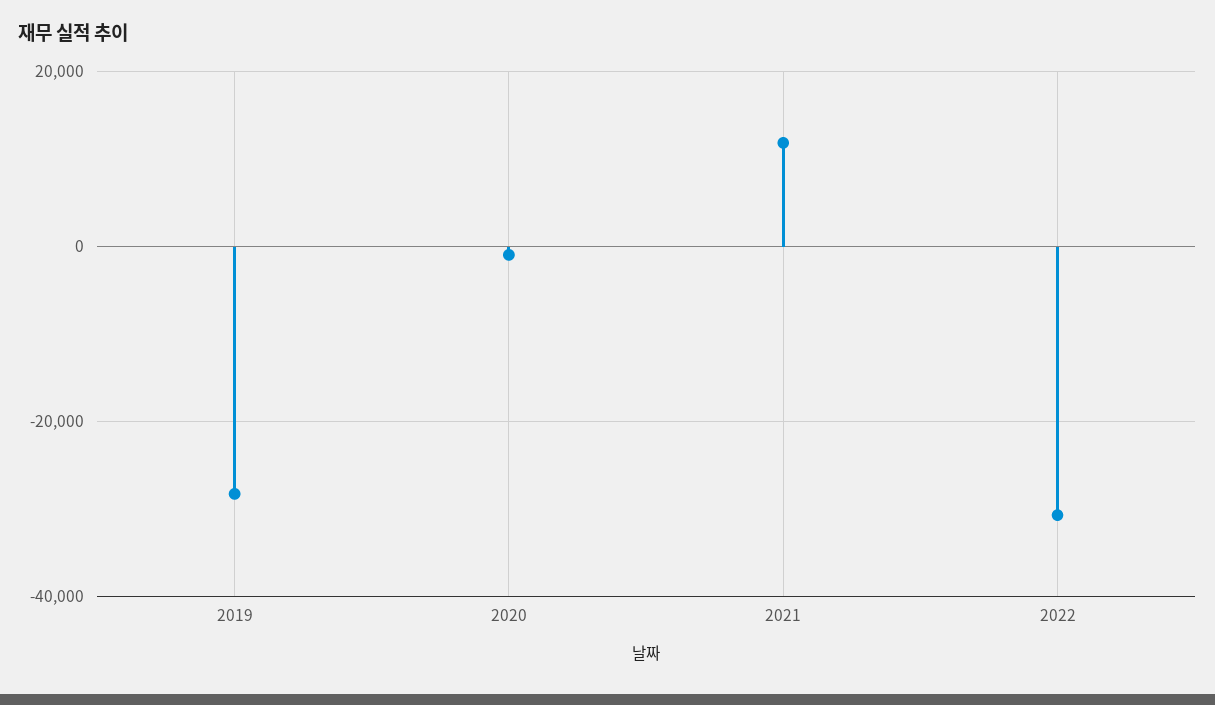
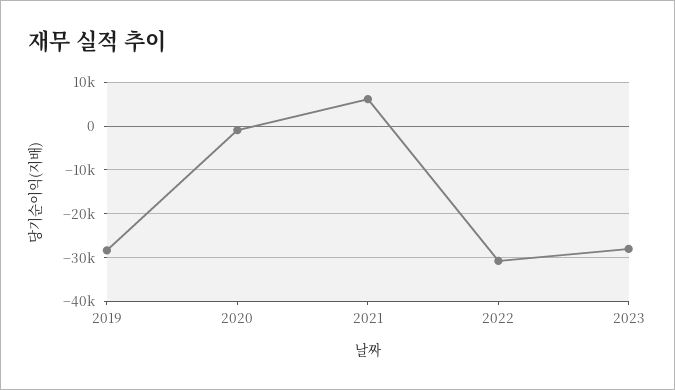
2021: 12000 -> 6000
2023: none -> -28000

